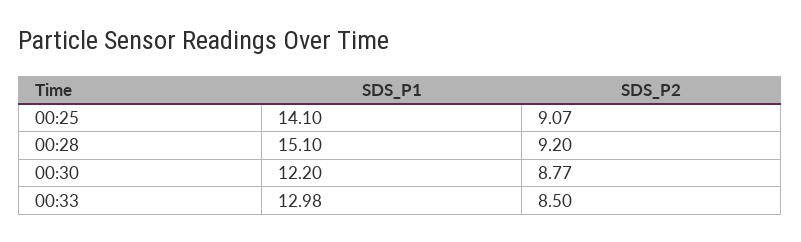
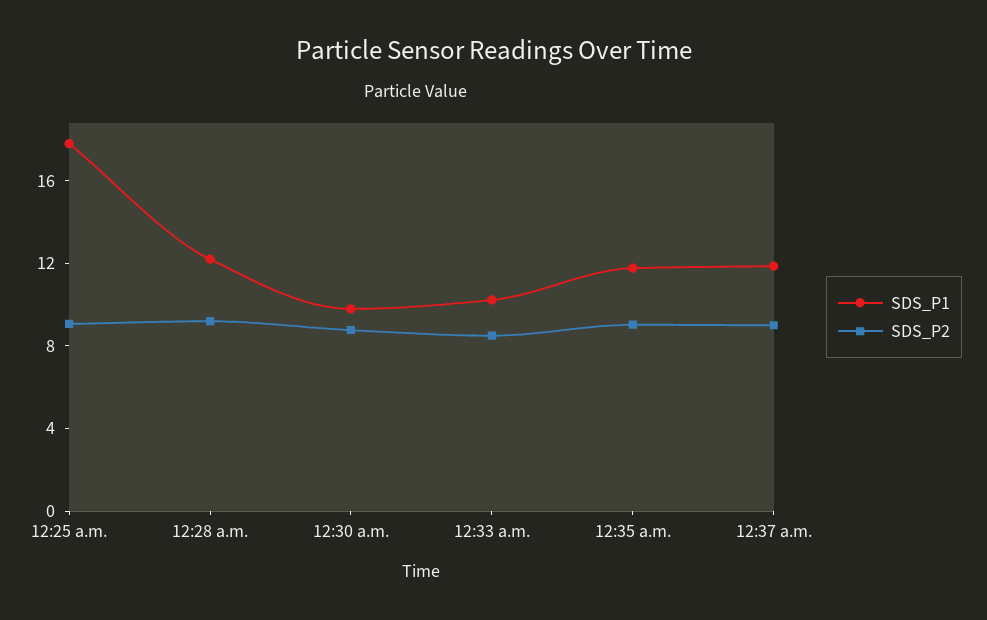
SDS_P1, 00:25: 14.1 -> 18
SDS_P1, 00:28: 15.1 -> 12
SDS_P1, 00:30: 12.2 -> 10
SDS_P1, 00:33: 12.98 -> 10
SDS_P1, 12:35 a.m.: none -> 12
SDS_P2, 12:35 a.m.: none -> 9
SDS_P1, 12:37 a.m.: none -> 12
SDS_P2, 12:37 a.m.: none -> 9

